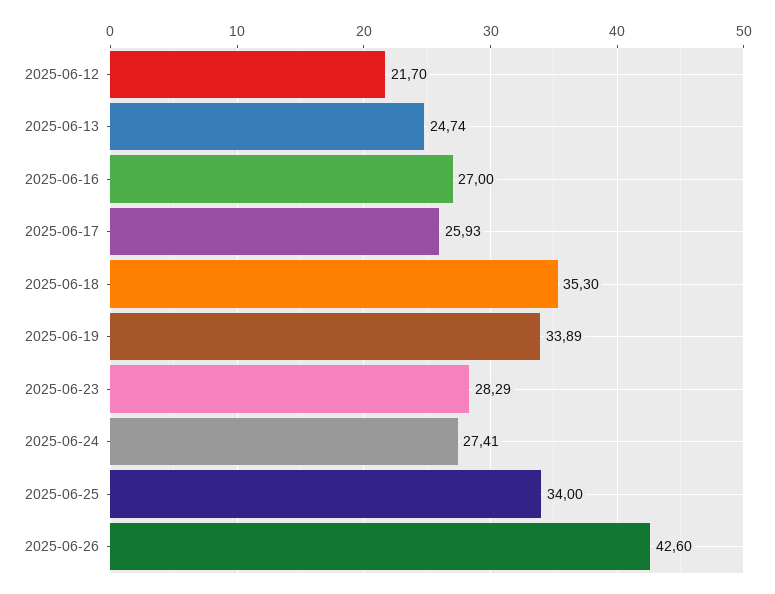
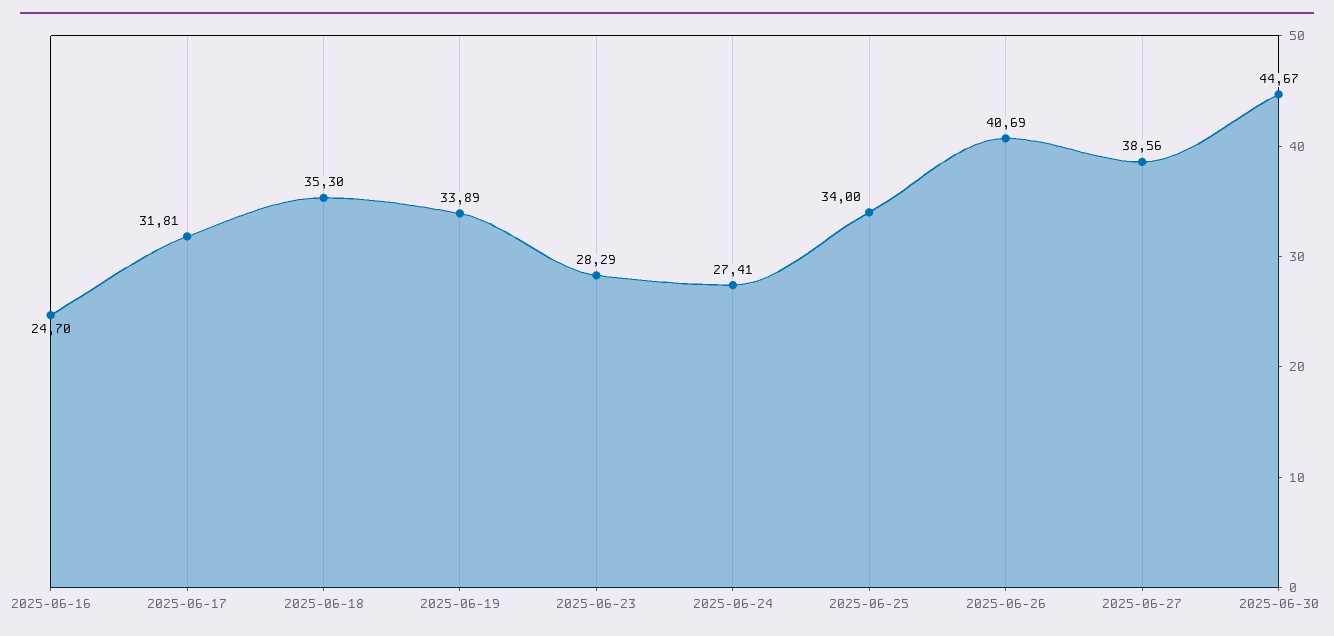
2025-06-12: 21.7 -> none
2025-06-13: 24.74 -> none
2025-06-16: 27 -> 24.7
2025-06-17: 25.93 -> 31.81
2025-06-26: 42.6 -> 40.69
2025-06-27: none -> 38.56
2025-06-30: none -> 44.67

